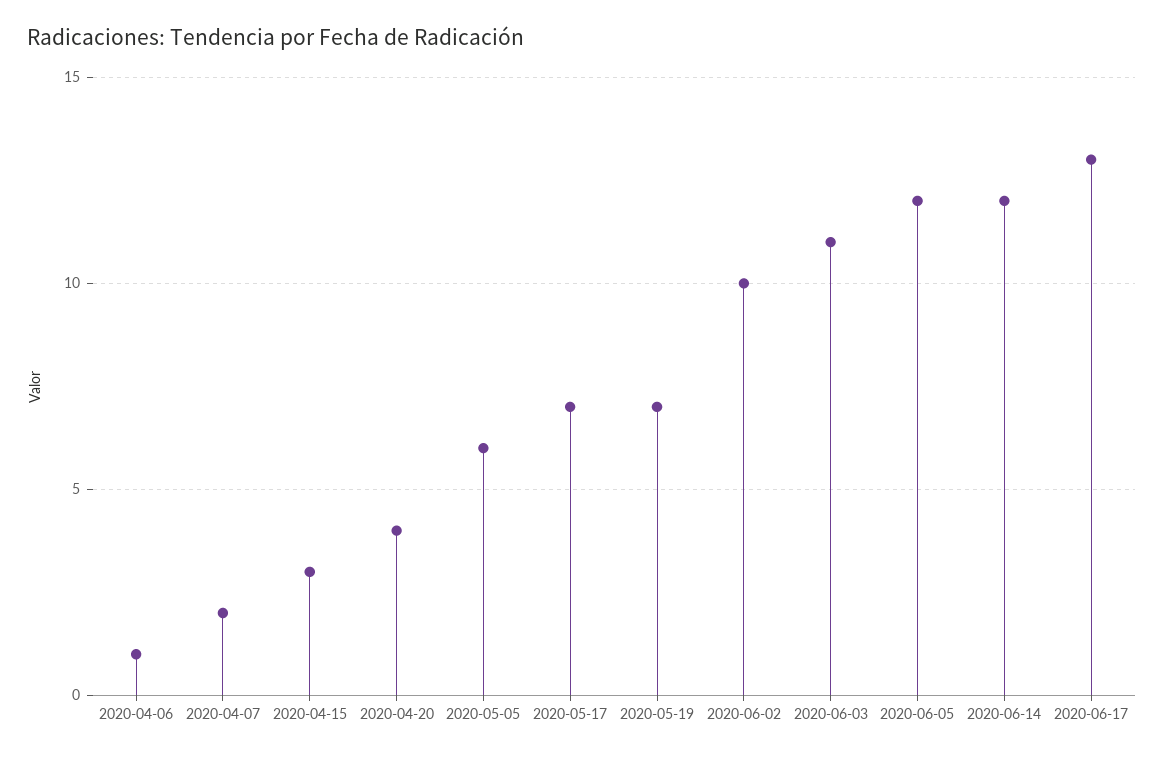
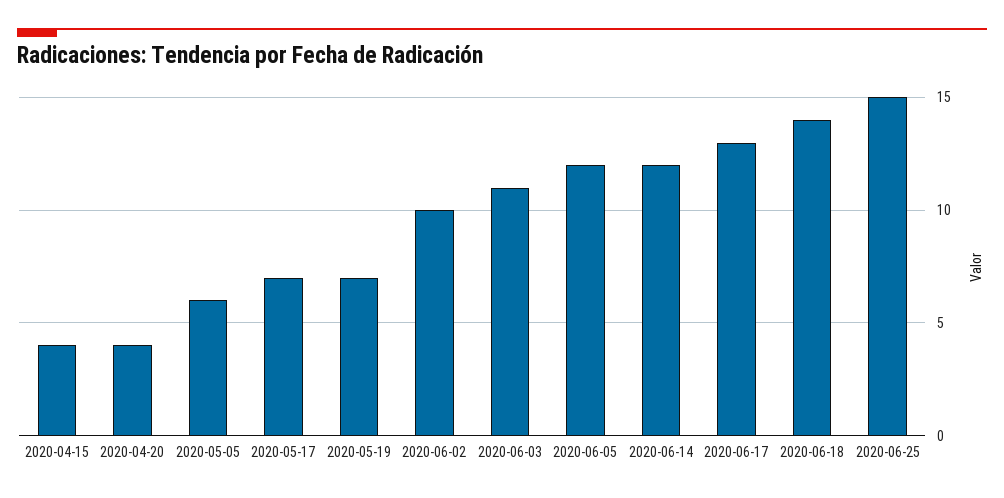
2020-04-06: 1 -> none
2020-04-07: 2 -> none
2020-04-15: 3 -> 4
2020-06-18: none -> 14
2020-06-25: none -> 15

